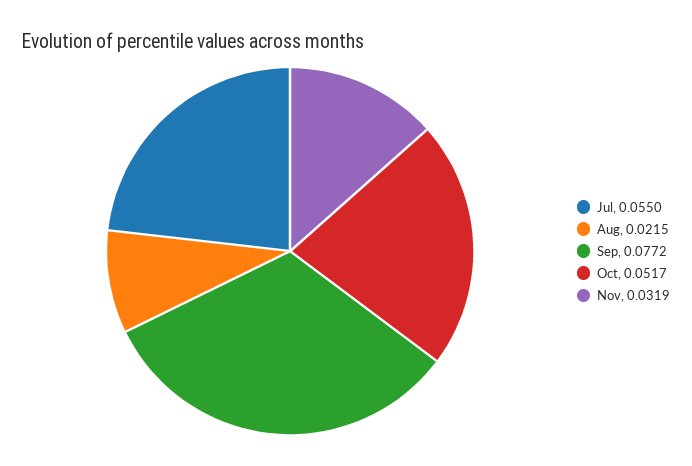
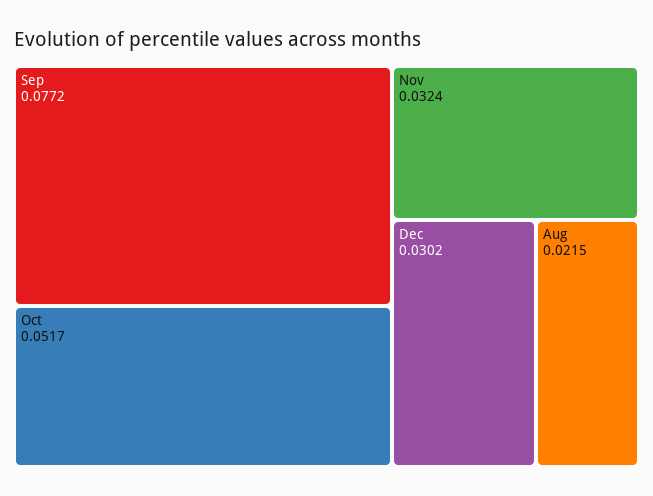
Jul: 0.055 -> none
Nov: 0.0319 -> 0.0324
Dec: none -> 0.0302

